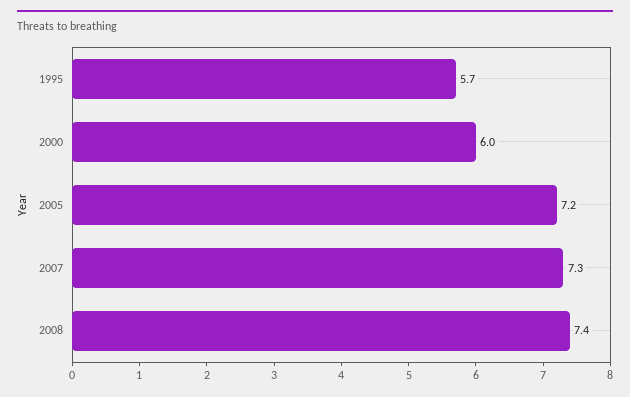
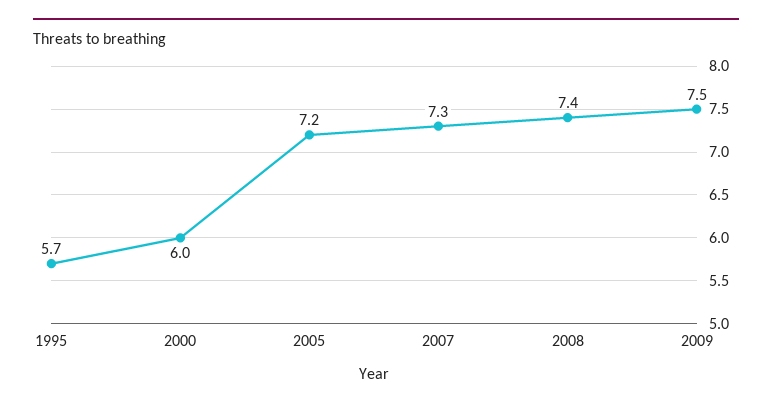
2009: none -> 7.5

